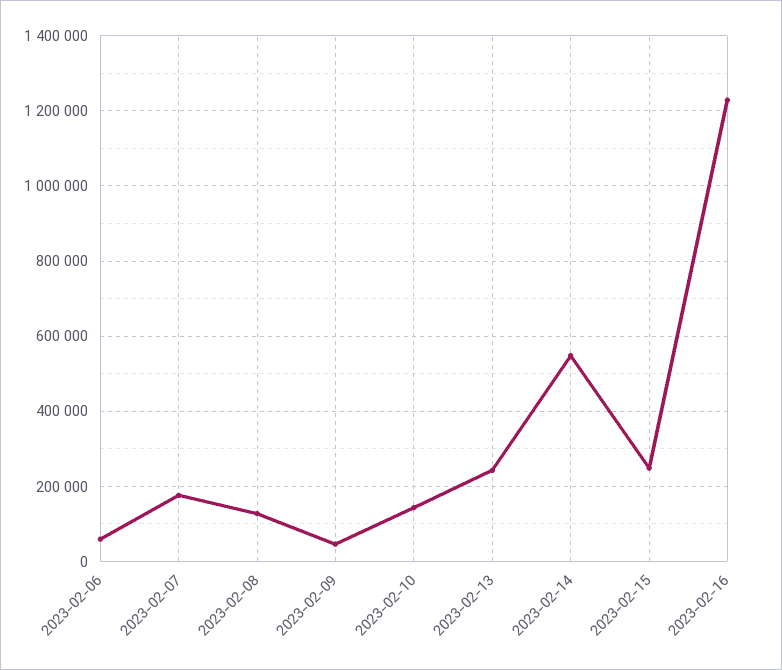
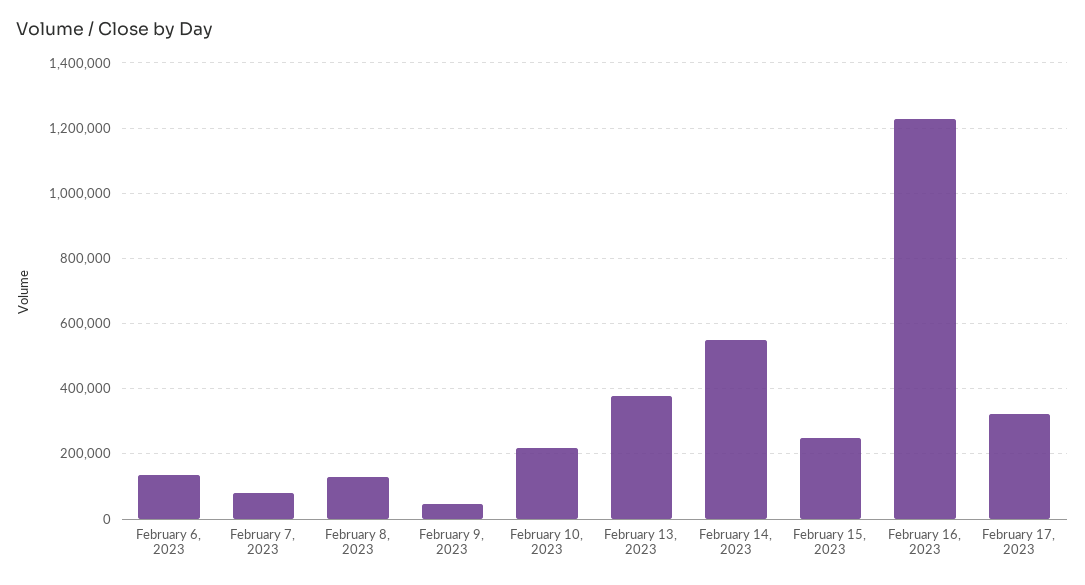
2023-02-06: 60000 -> 140000
2023-02-07: 180000 -> 80000
2023-02-10: 140000 -> 220000
2023-02-13: 240000 -> 380000
February 17, 2023: none -> 320000

